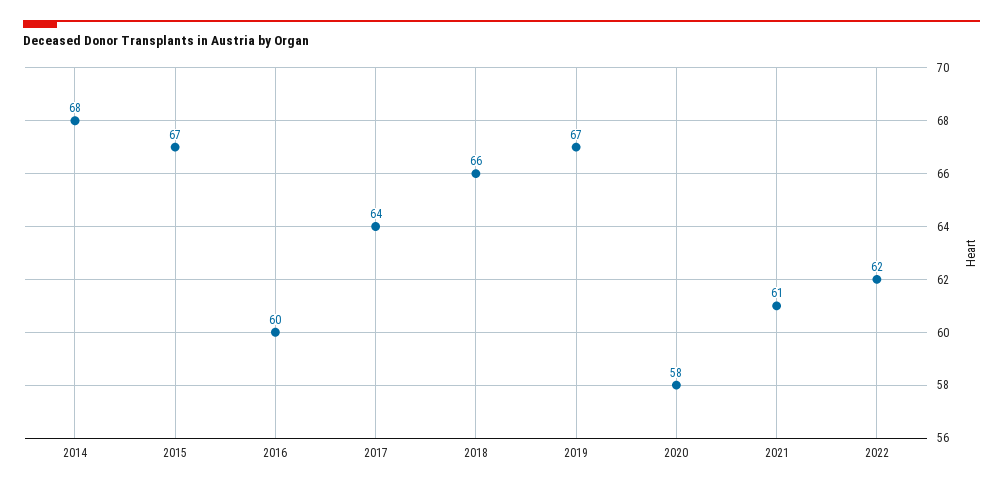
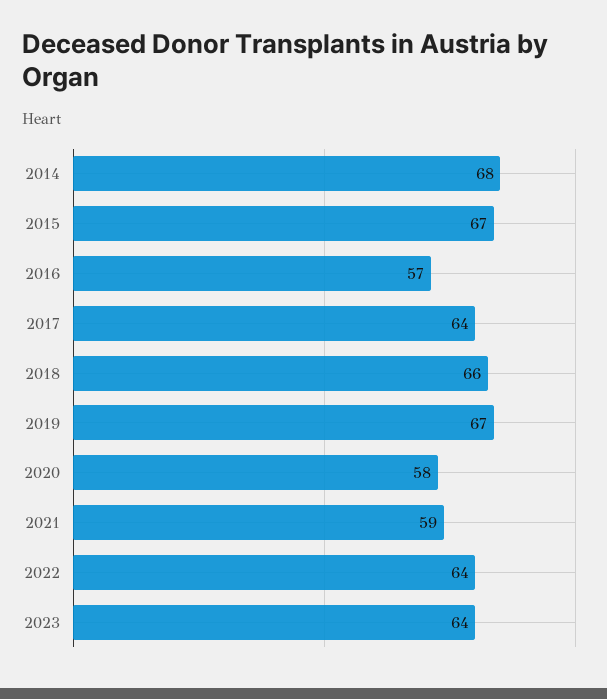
2016: 60 -> 57
2021: 61 -> 59
2022: 62 -> 64
2023: none -> 64

